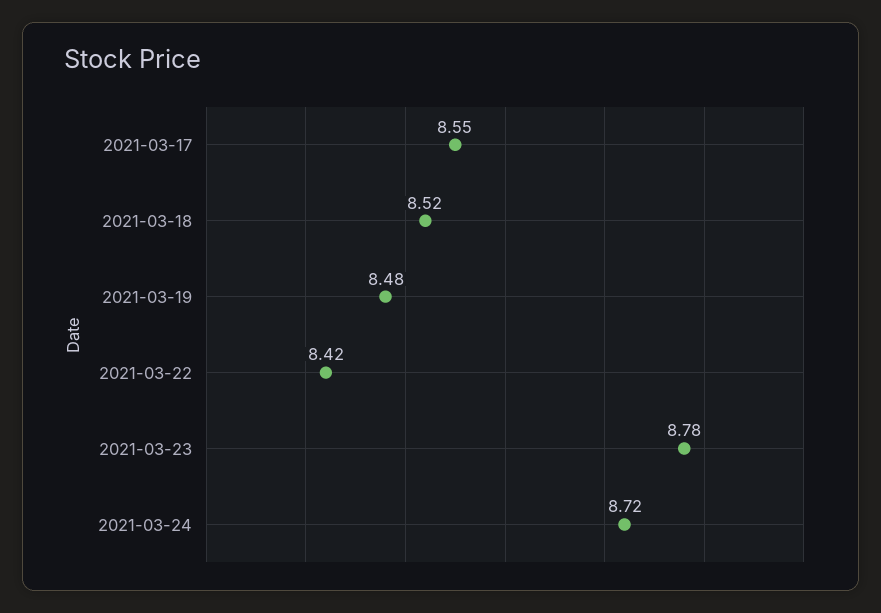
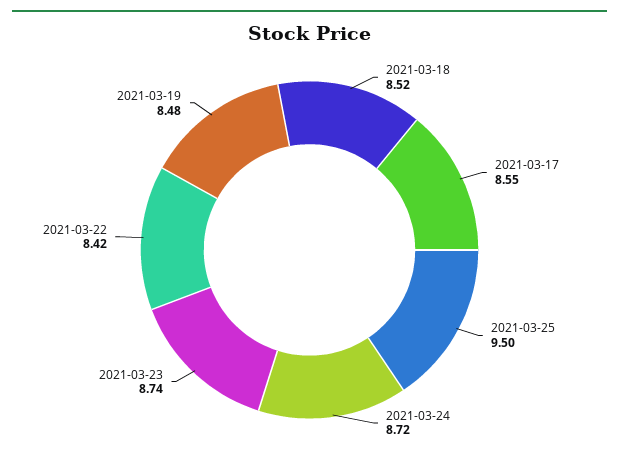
2021-03-23: 8.78 -> 8.74
2021-03-25: none -> 9.5

